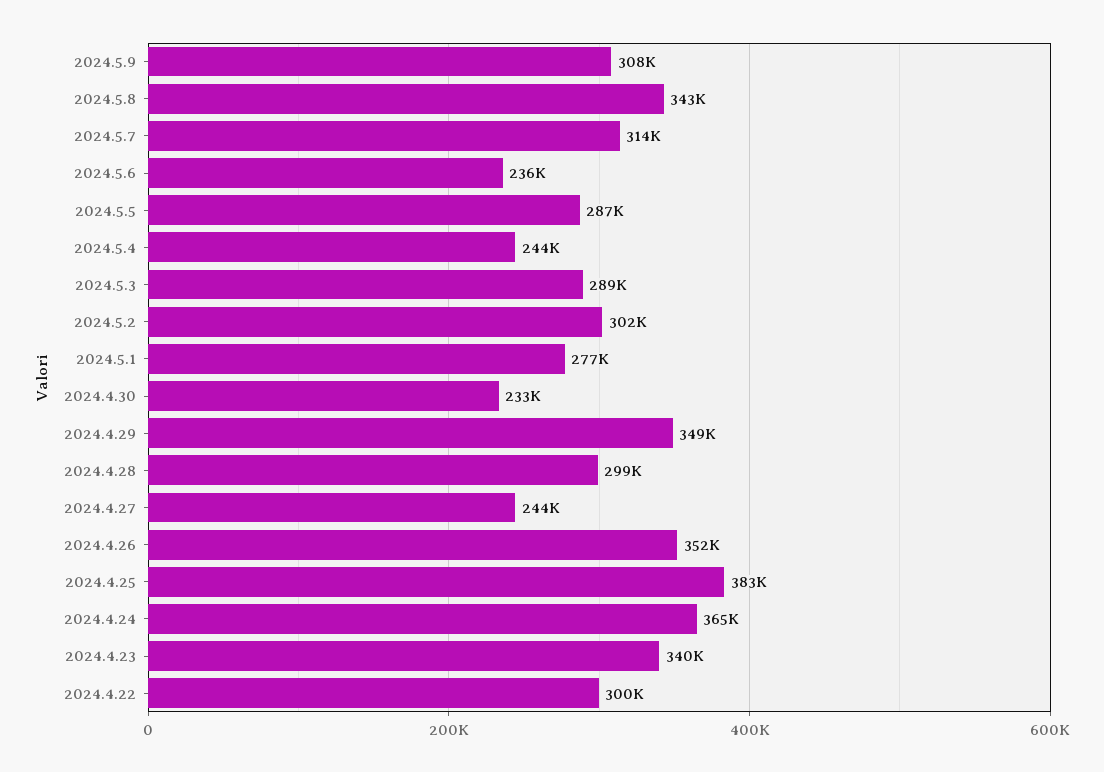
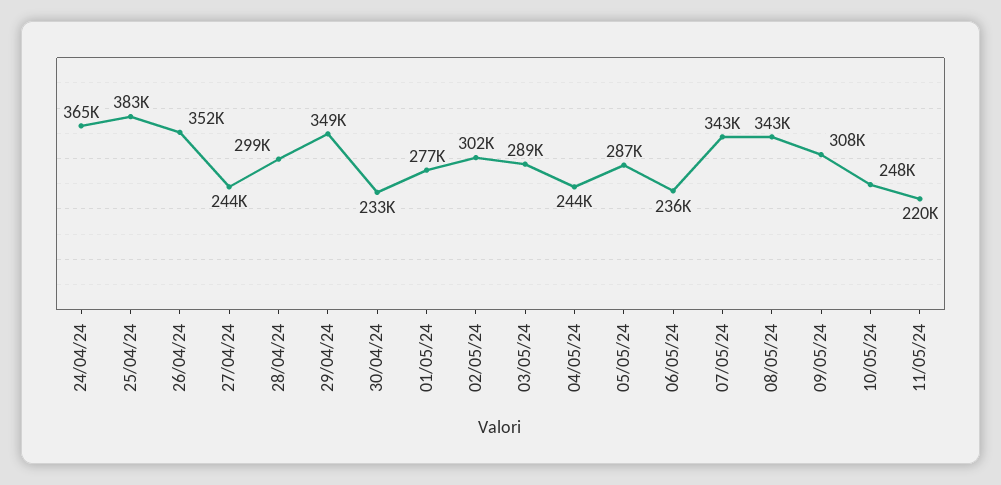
2024.5.7: 314000 -> 343000
2024.4.23: 340000 -> none
2024.4.22: 300000 -> none
10/05/24: none -> 248000
11/05/24: none -> 220000

